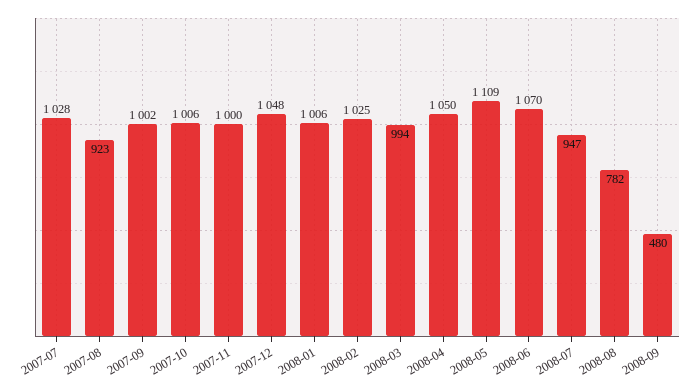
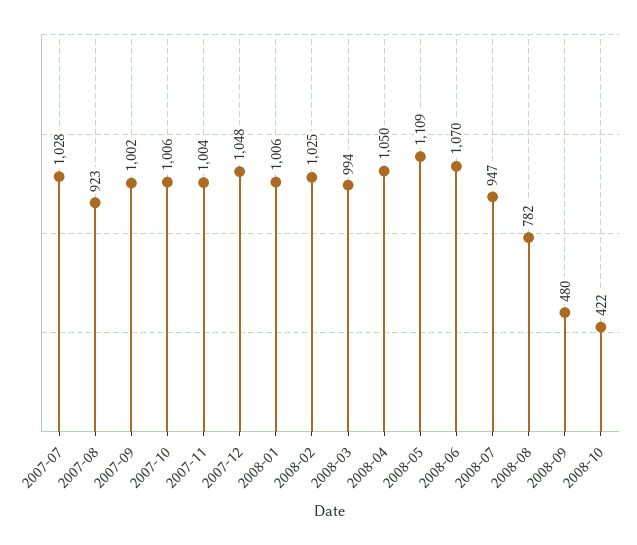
2007-11: 1000 -> 1004
2008-10: none -> 422

